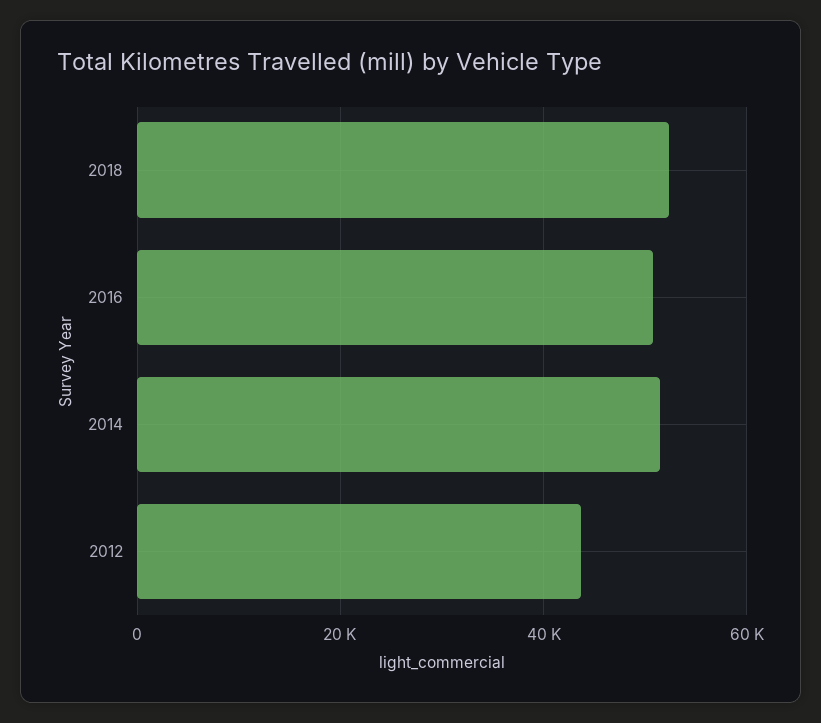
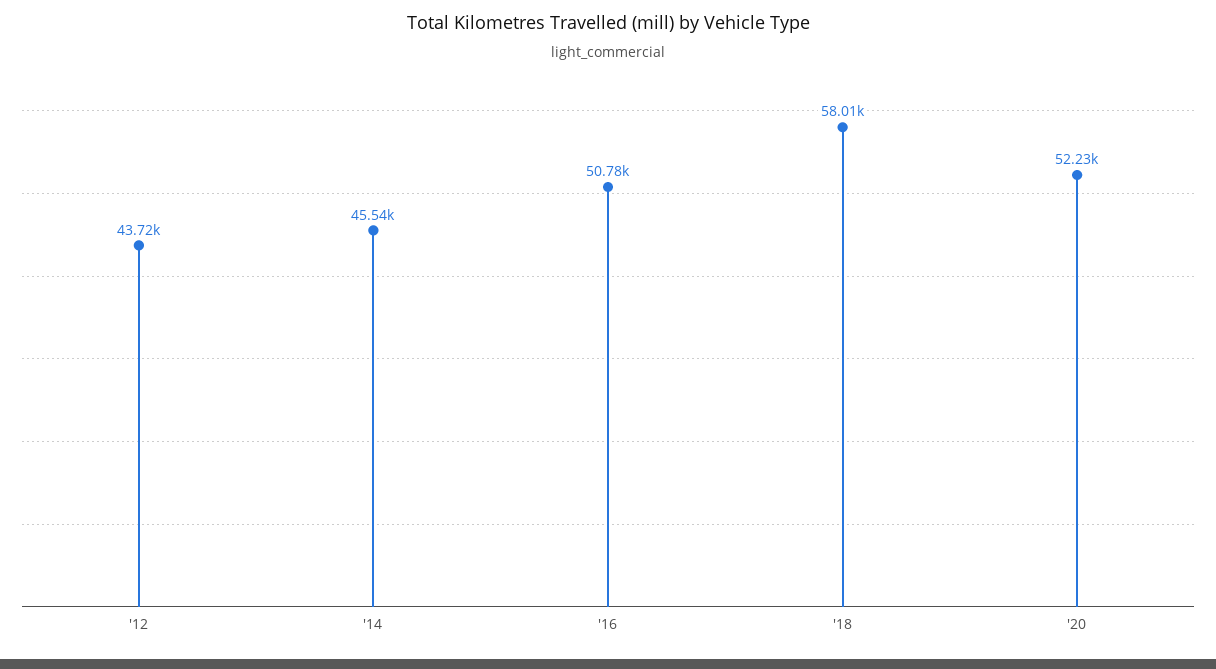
2018: 52000 -> 58010
2014: 52000 -> 45540
'20: none -> 52230

